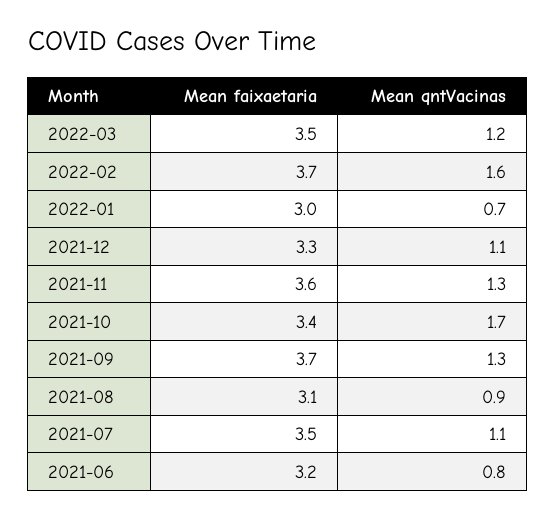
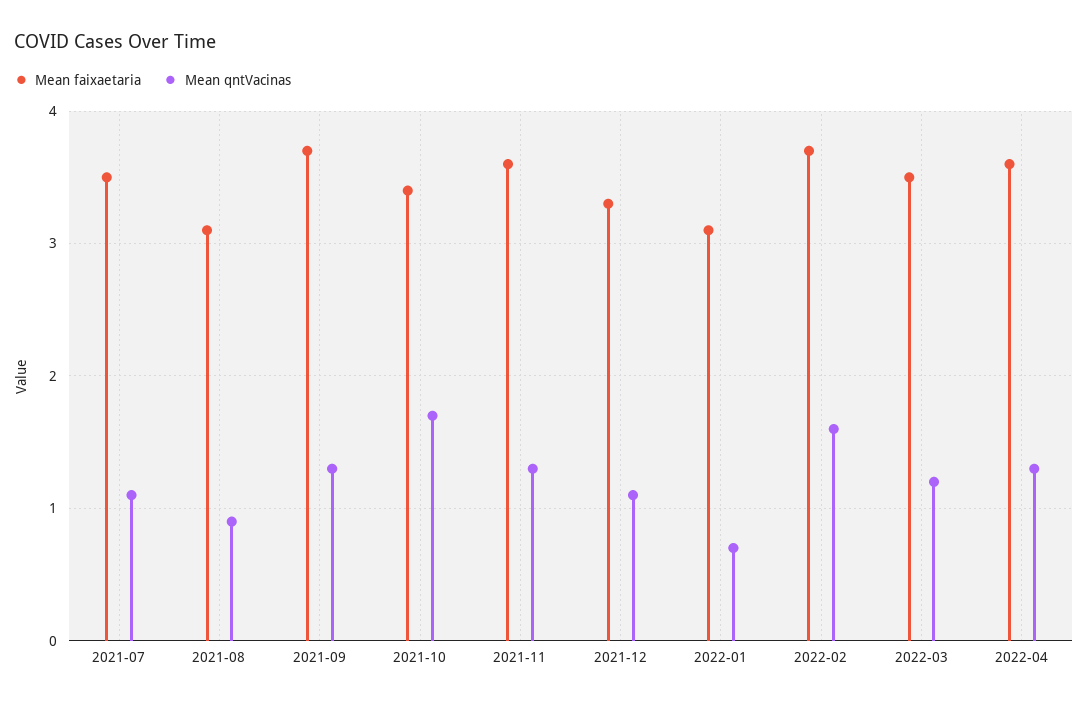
Mean faixaetaria, 2022-01: 3 -> 3.1
Mean faixaetaria, 2021-06: 3.2 -> none
Mean qntVacinas, 2021-06: 0.8 -> none
Mean faixaetaria, 2022-04: none -> 3.6
Mean qntVacinas, 2022-04: none -> 1.3

